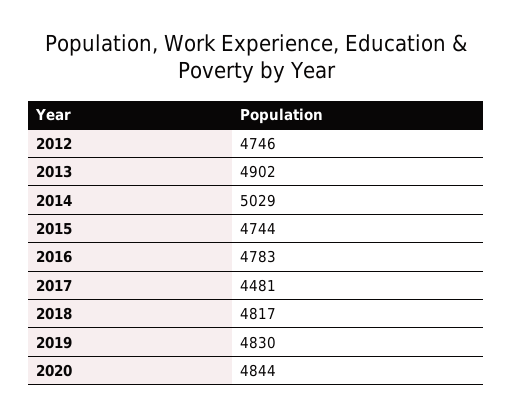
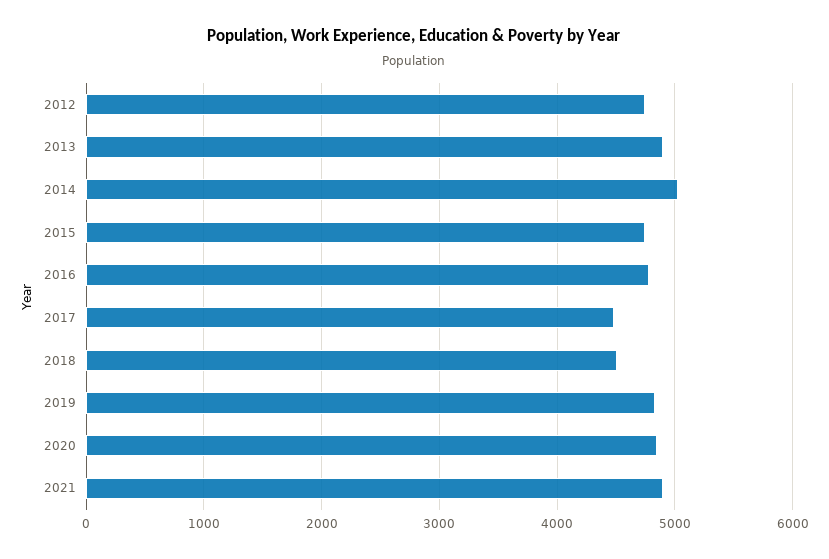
2018: 4817 -> 4500
2021: none -> 4900

